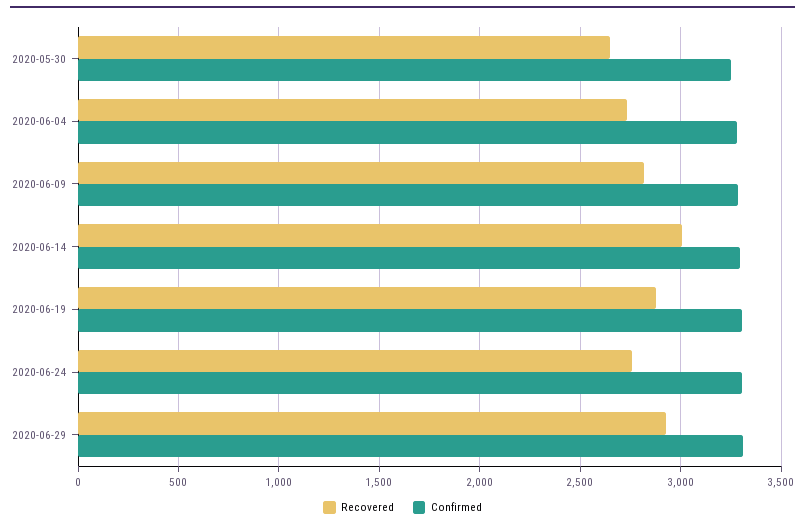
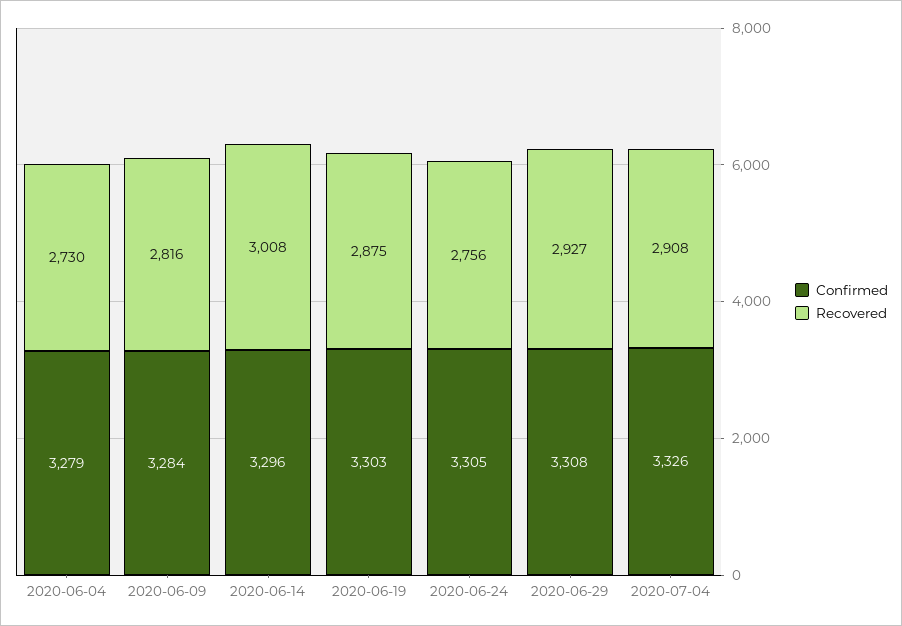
Recovered, 2020-05-30: 2650 -> none
Confirmed, 2020-05-30: 3250 -> none
Confirmed, 2020-07-04: none -> 3326
Recovered, 2020-07-04: none -> 2908

